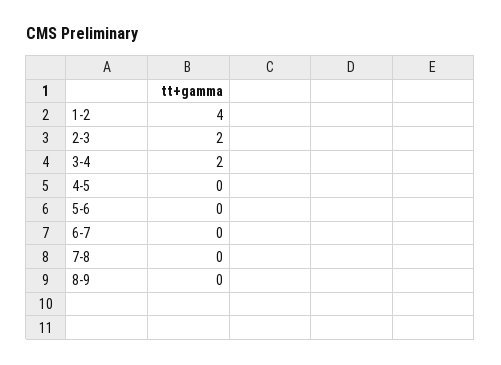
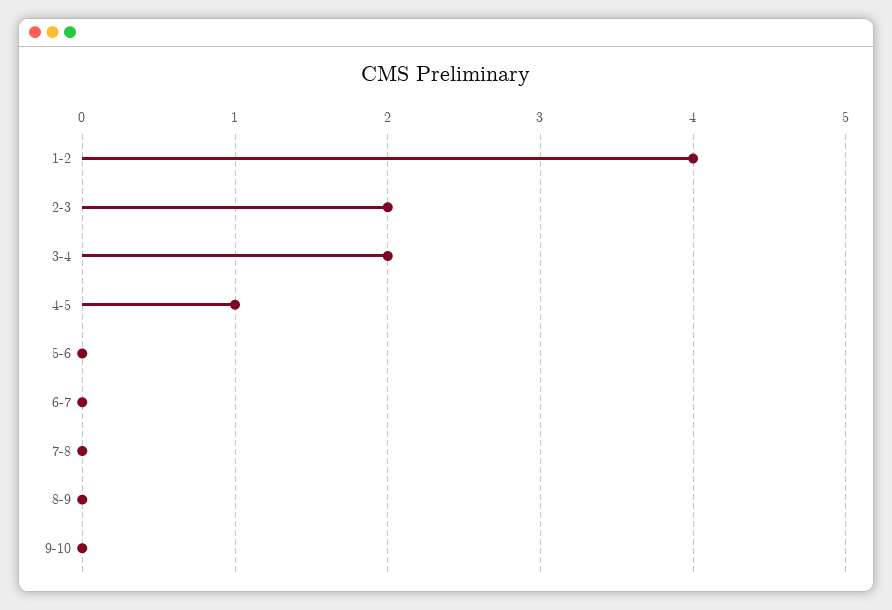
4-5: 0 -> 1
9-10: none -> 0

